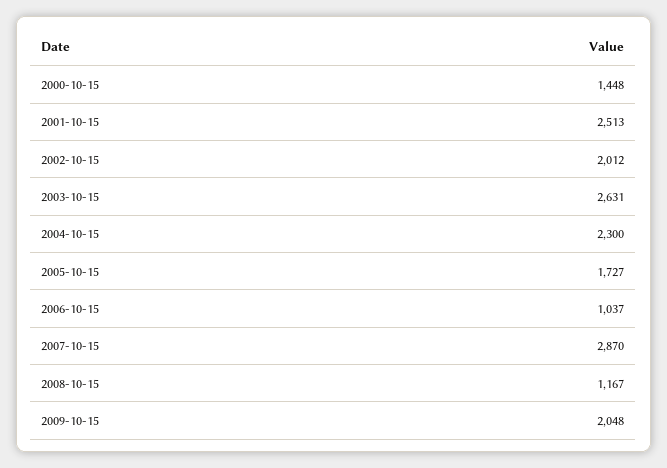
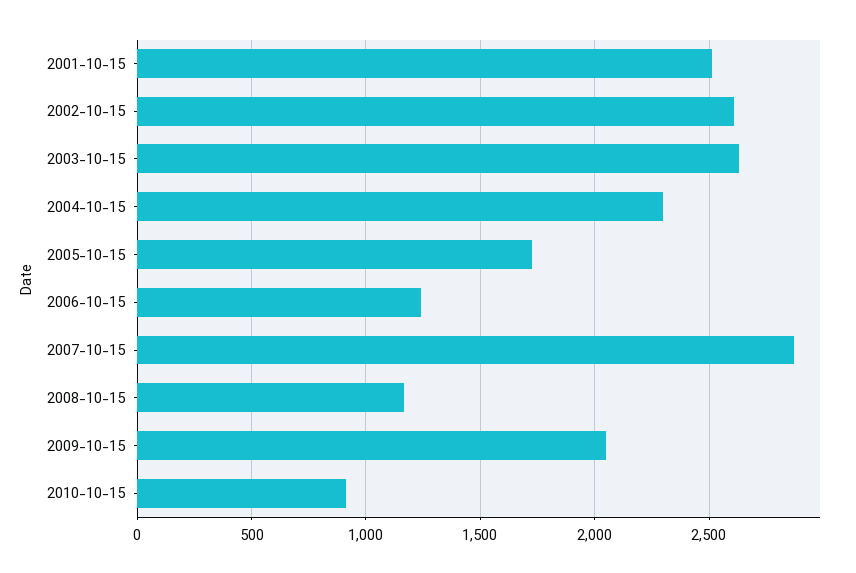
2000-10-15: 1448 -> none
2002-10-15: 2012 -> 2600
2006-10-15: 1037 -> 1250
2010-10-15: none -> 900

